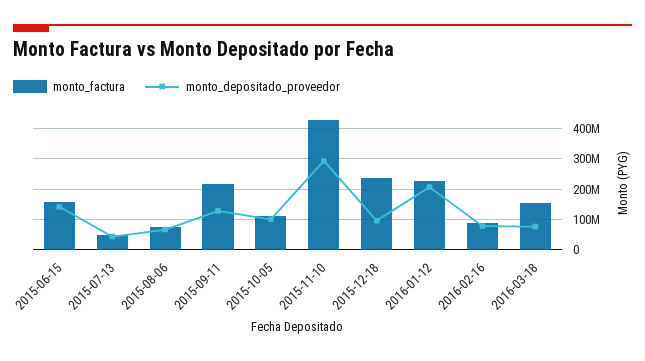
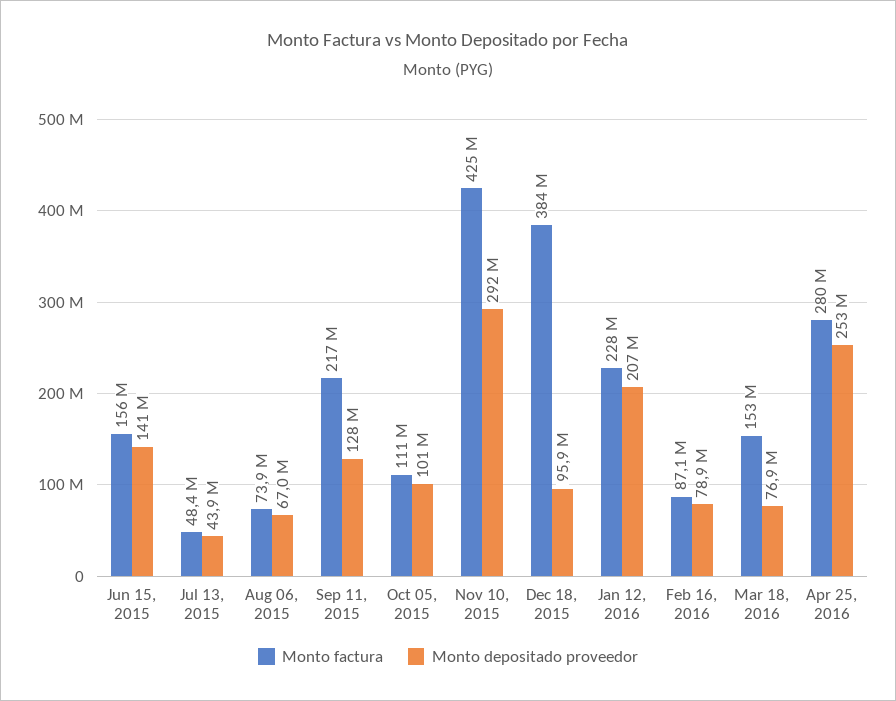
monto_factura, 2015-12-18: 240000000 -> 384000000
monto_factura, Apr 25, 2016: none -> 280000000
monto_depositado_proveedor, Apr 25, 2016: none -> 253000000

